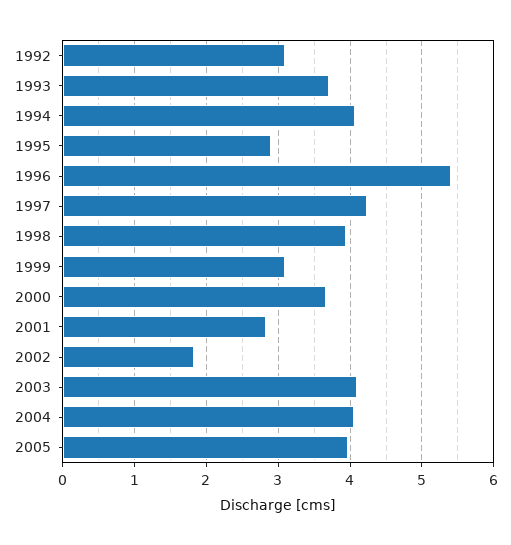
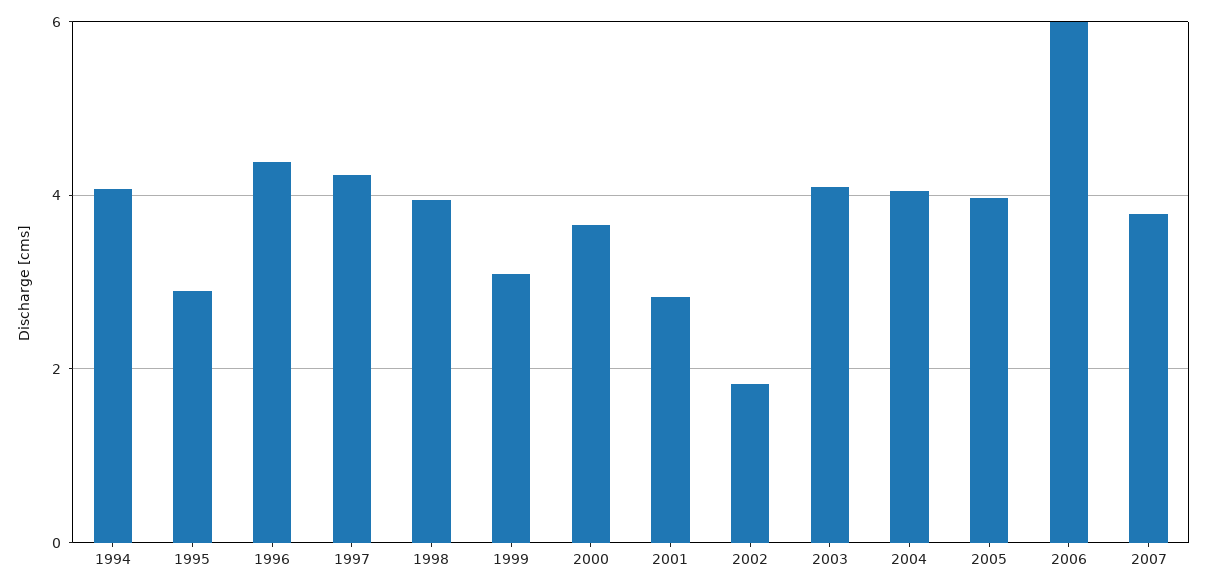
1992: 3.1 -> none
1993: 3.7 -> none
1996: 5.4 -> 4.4
2006: none -> 6
2007: none -> 3.8

